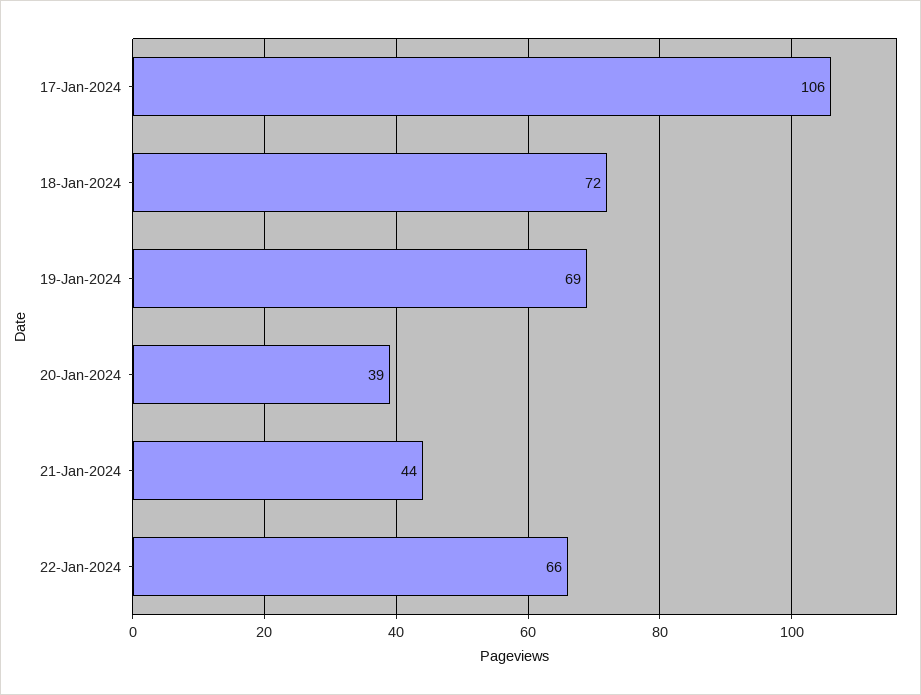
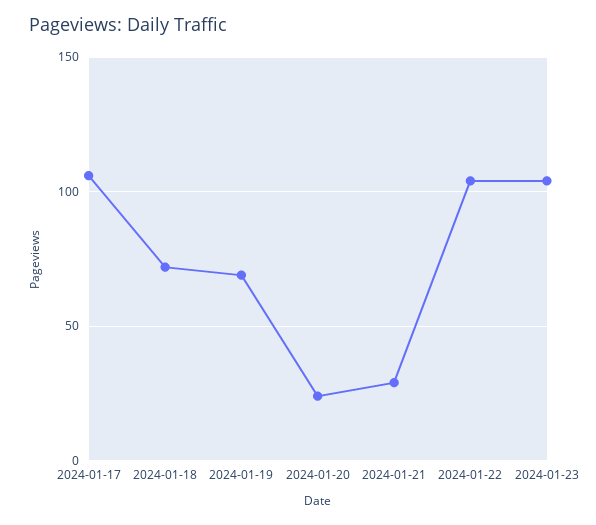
20-Jan-2024: 39 -> 25
21-Jan-2024: 44 -> 30
22-Jan-2024: 66 -> 105
2024-01-23: none -> 105

